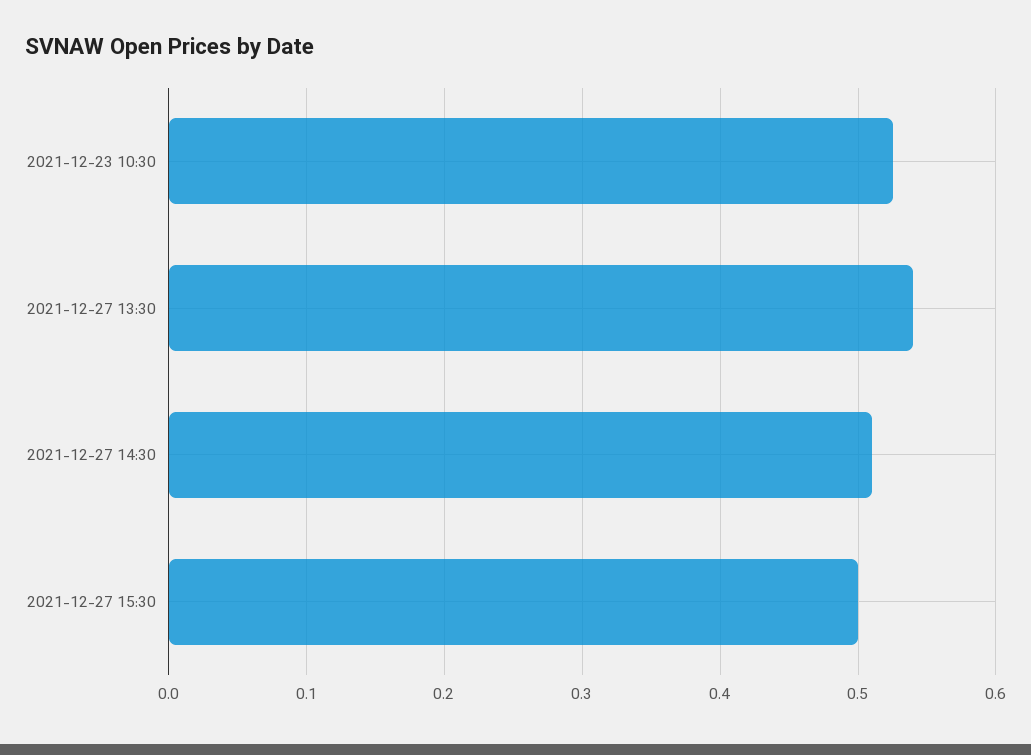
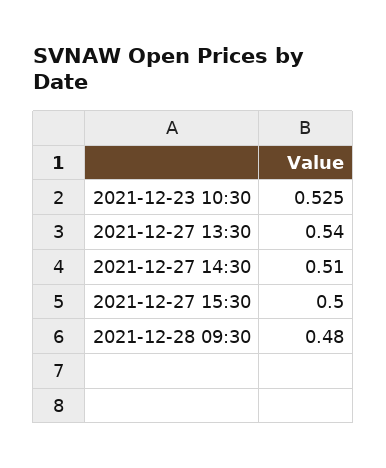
2021-12-28 09:30: none -> 0.48

